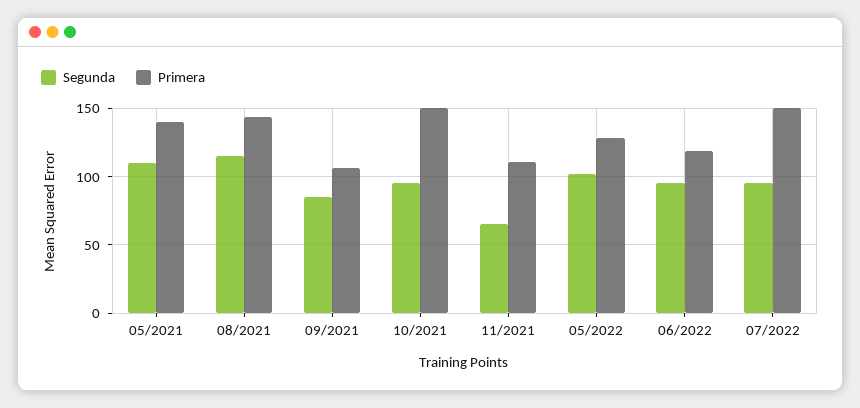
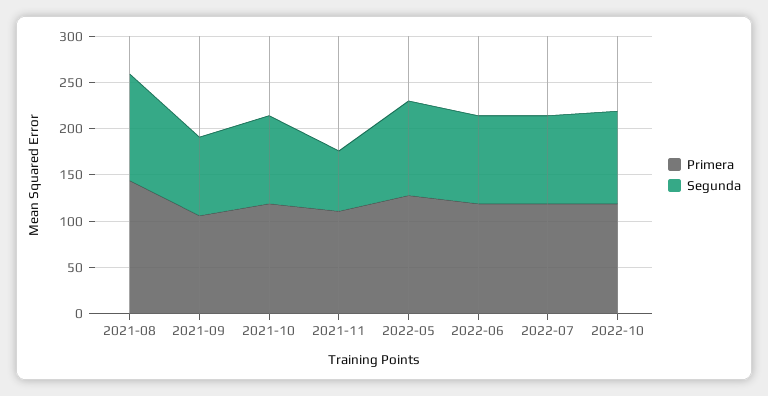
Segunda, 05/2021: 110 -> none
Primera, 05/2021: 140 -> none
Primera, 10/2021: 150 -> 120
Primera, 07/2022: 150 -> 120
Primera, 2022-10: none -> 120
Segunda, 2022-10: none -> 100

